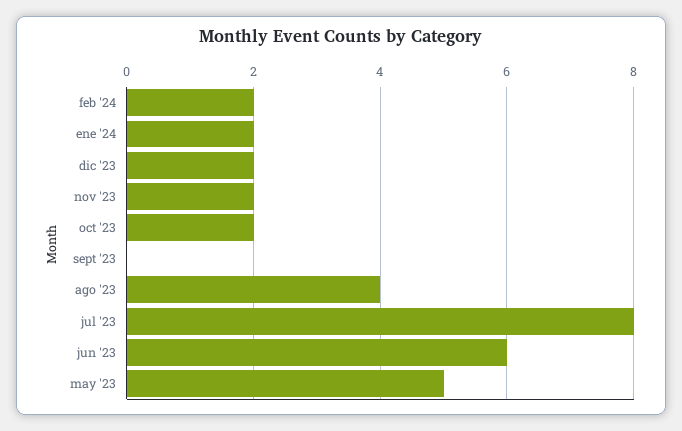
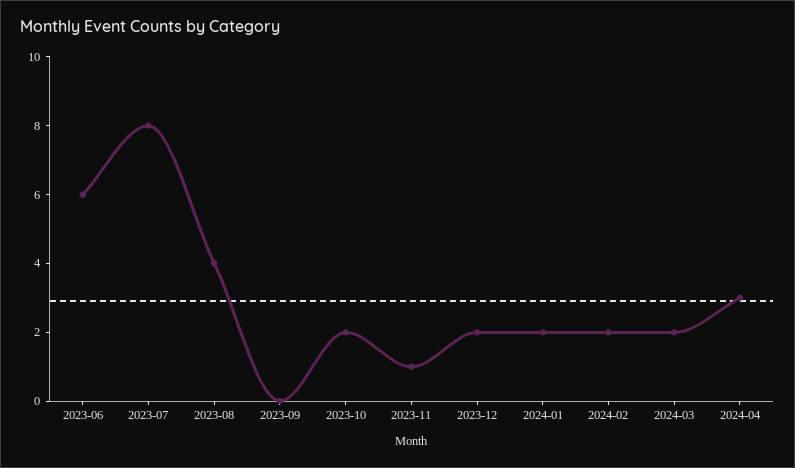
nov '23: 2 -> 1
may '23: 5 -> none
2024-03: none -> 2
2024-04: none -> 3

